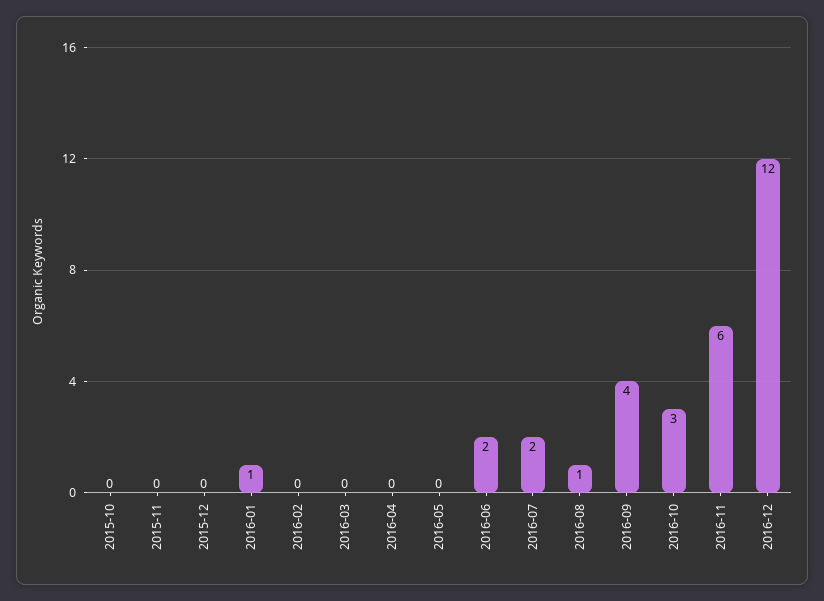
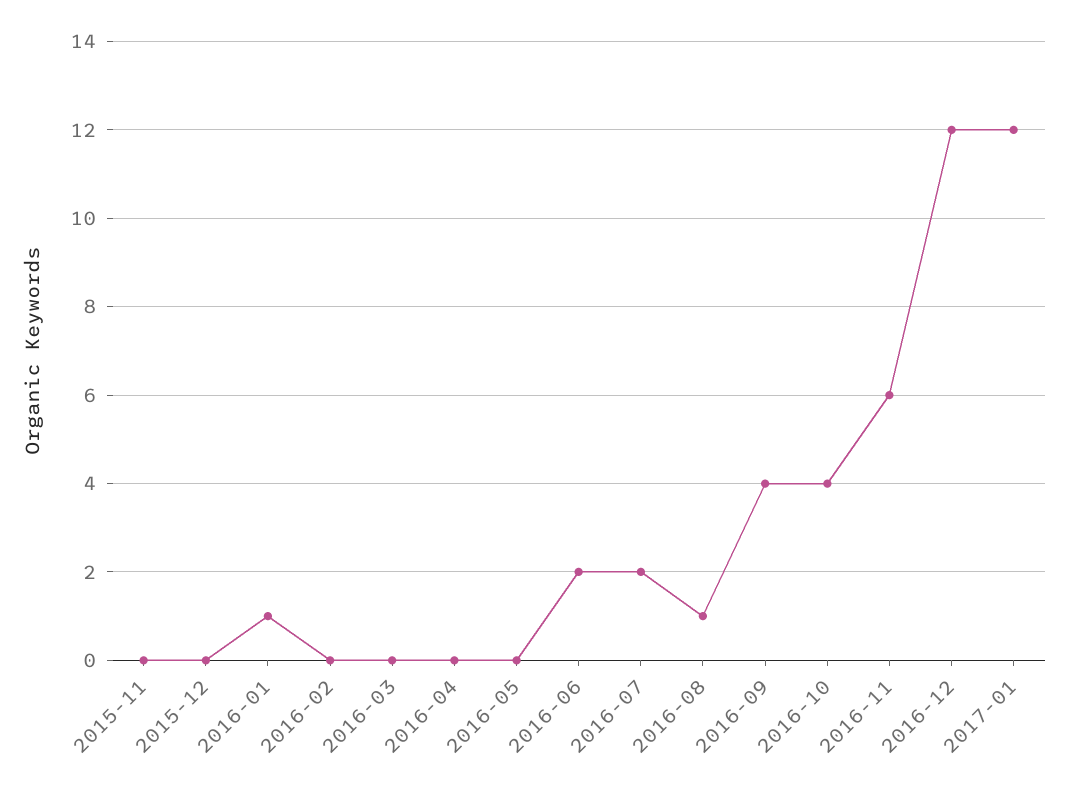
2015-10: 0 -> none
2016-10: 3 -> 4
2017-01: none -> 12

